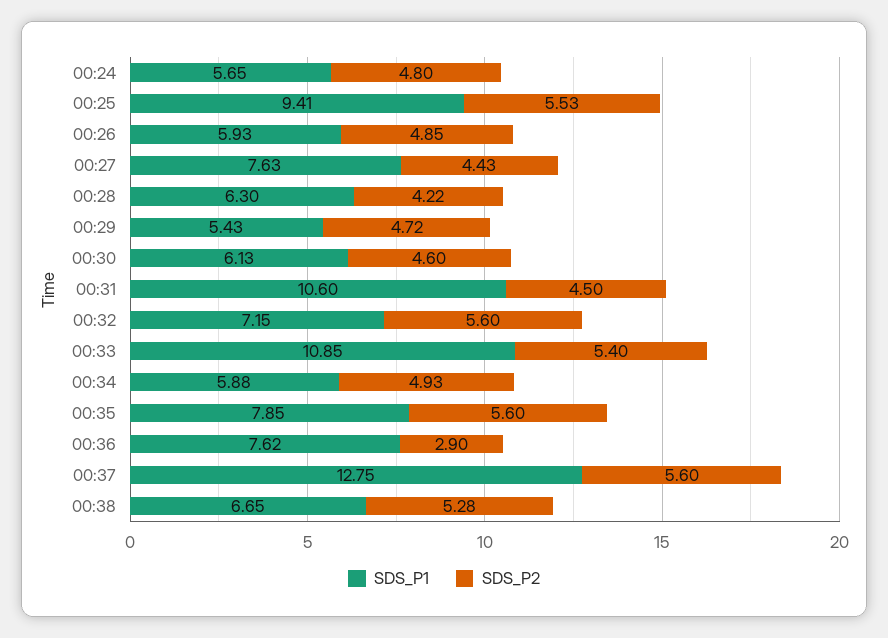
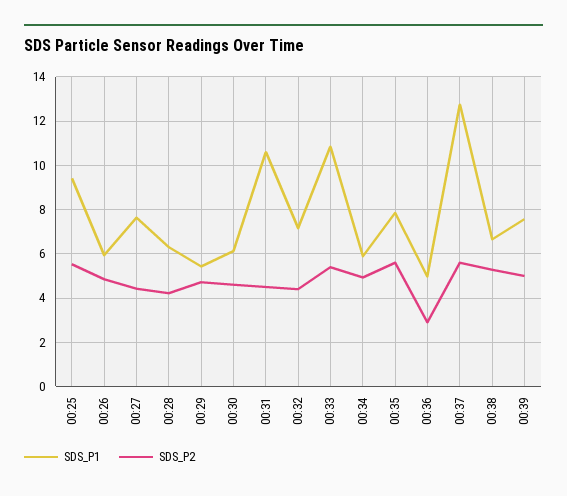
SDS_P1, 00:24: 5.65 -> none
SDS_P2, 00:24: 4.8 -> none
SDS_P2, 00:32: 5.6 -> 4.5
SDS_P1, 00:36: 7.62 -> 5
SDS_P1, 00:39: none -> 7.5
SDS_P2, 00:39: none -> 5

